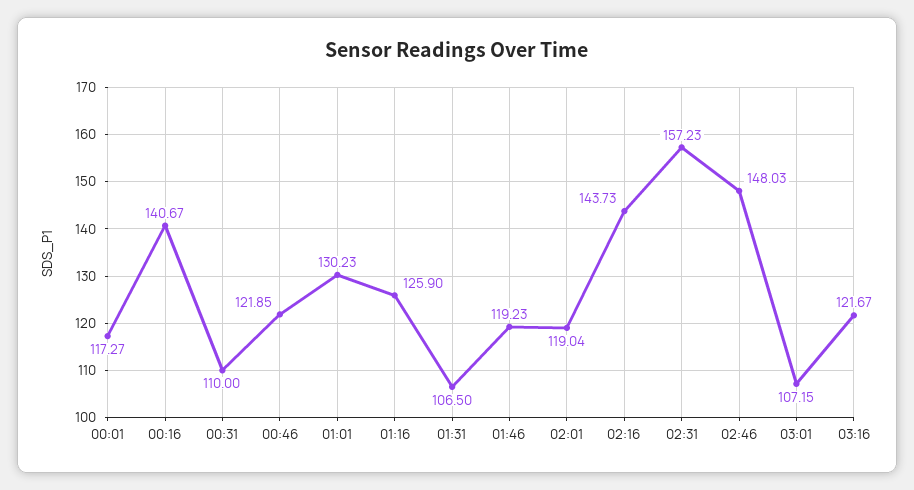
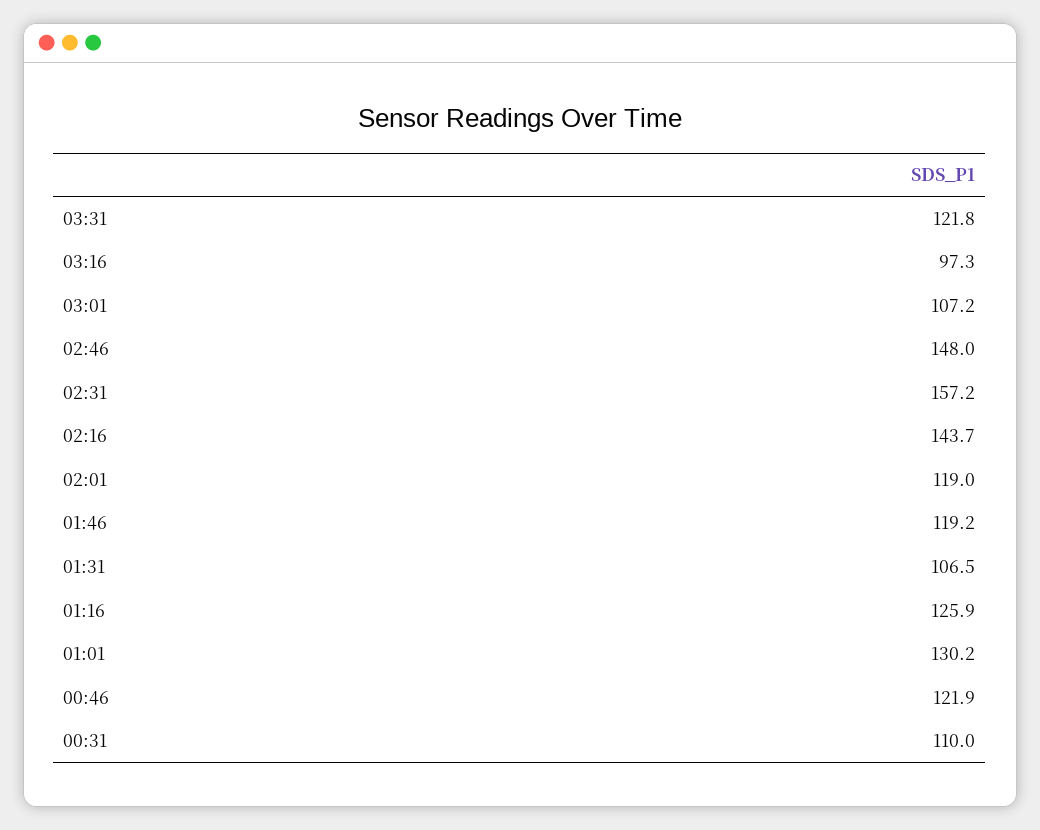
00:01: 117.27 -> none
00:16: 140.67 -> none
03:16: 121.67 -> 97.3
03:31: none -> 121.8

